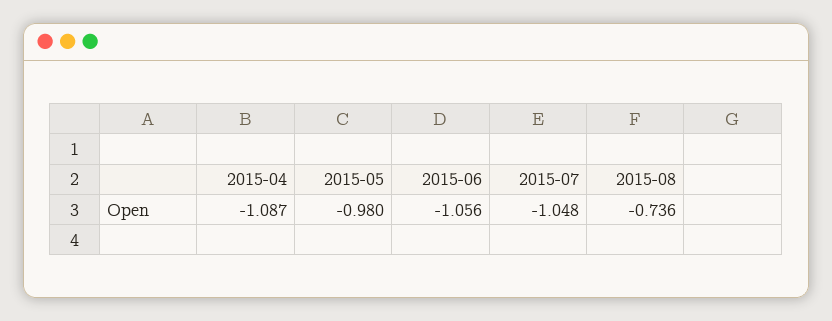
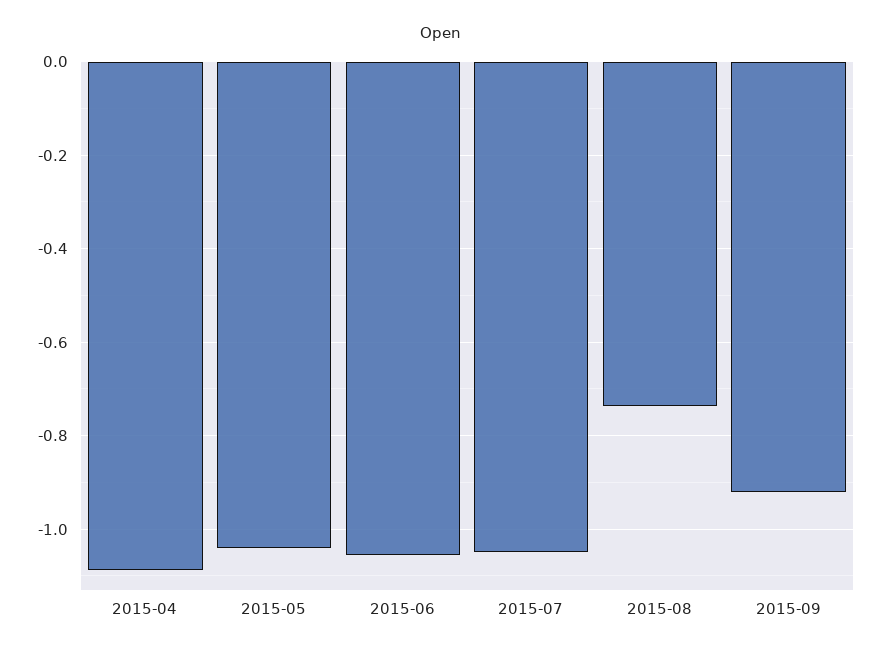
2015-05: -0.98 -> -1.04
2015-09: none -> -0.92

